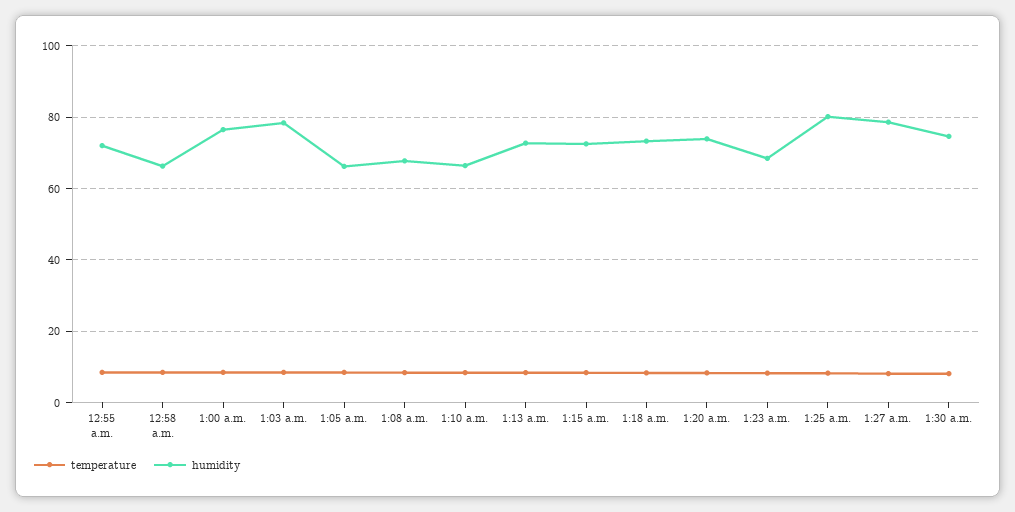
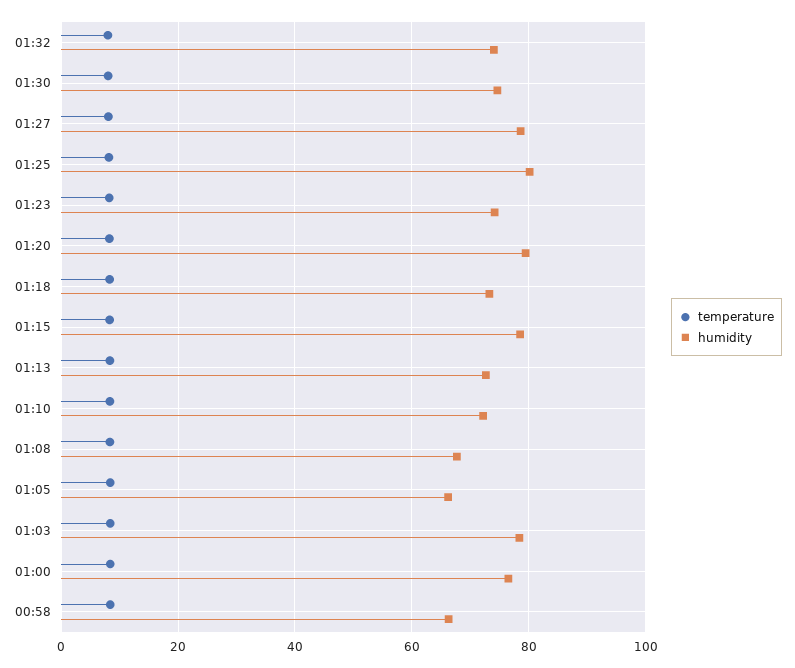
temperature, 12:55 a.m.: 8 -> none
humidity, 12:55 a.m.: 72 -> none
humidity, 1:10 a.m.: 66 -> 72
humidity, 1:15 a.m.: 72 -> 78
humidity, 1:20 a.m.: 74 -> 80
humidity, 1:23 a.m.: 68 -> 74
temperature, 01:32: none -> 8
humidity, 01:32: none -> 74

